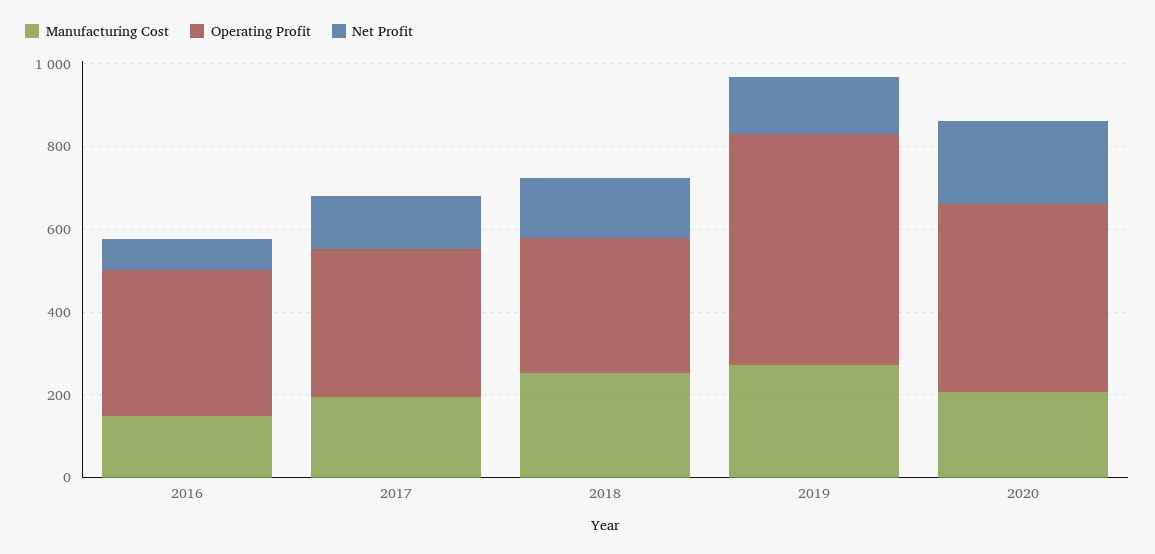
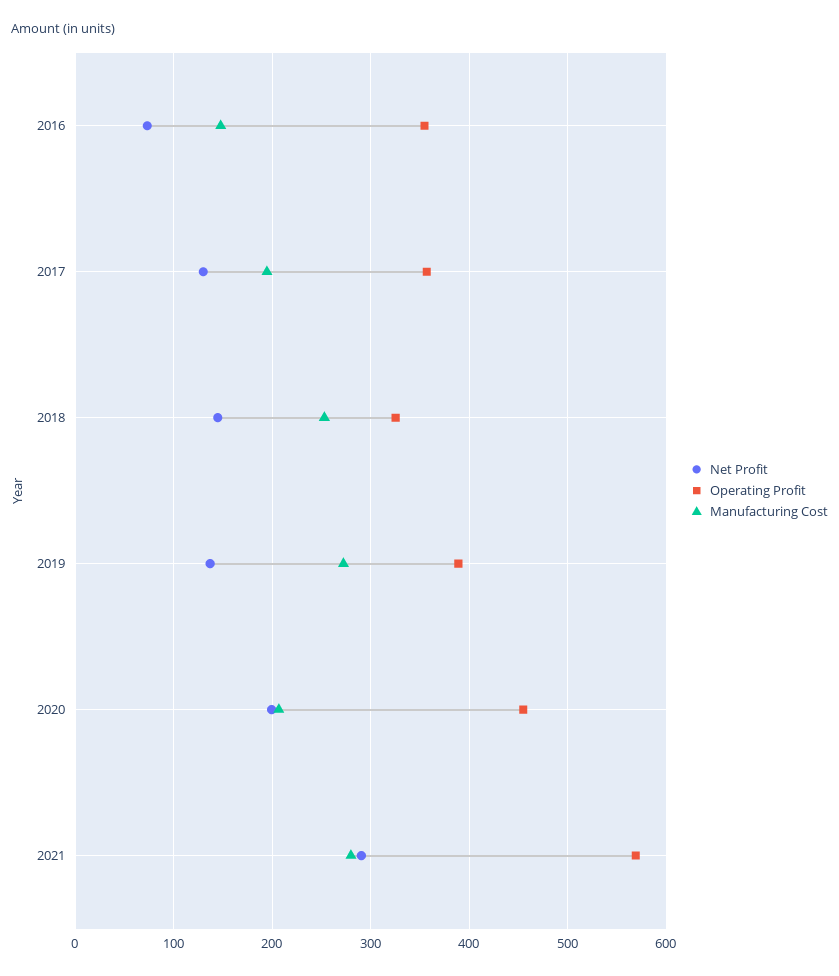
Operating Profit, 2019: 550 -> 390
Net Profit, 2021: none -> 290
Operating Profit, 2021: none -> 570
Manufacturing Cost, 2021: none -> 280

